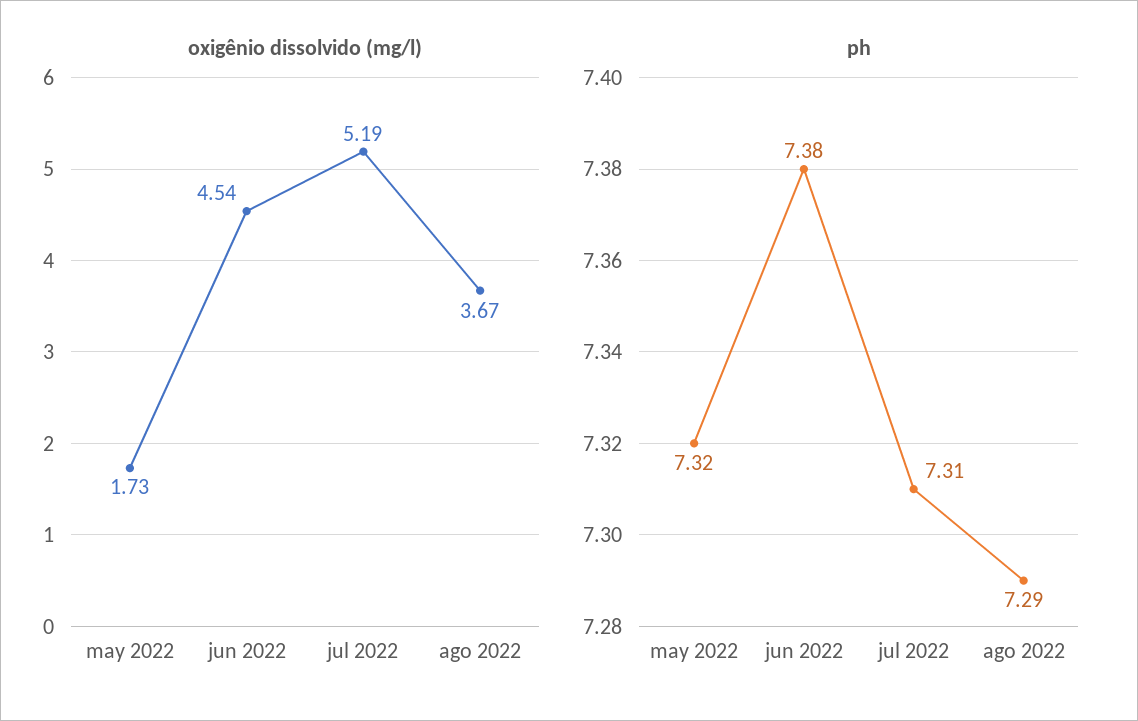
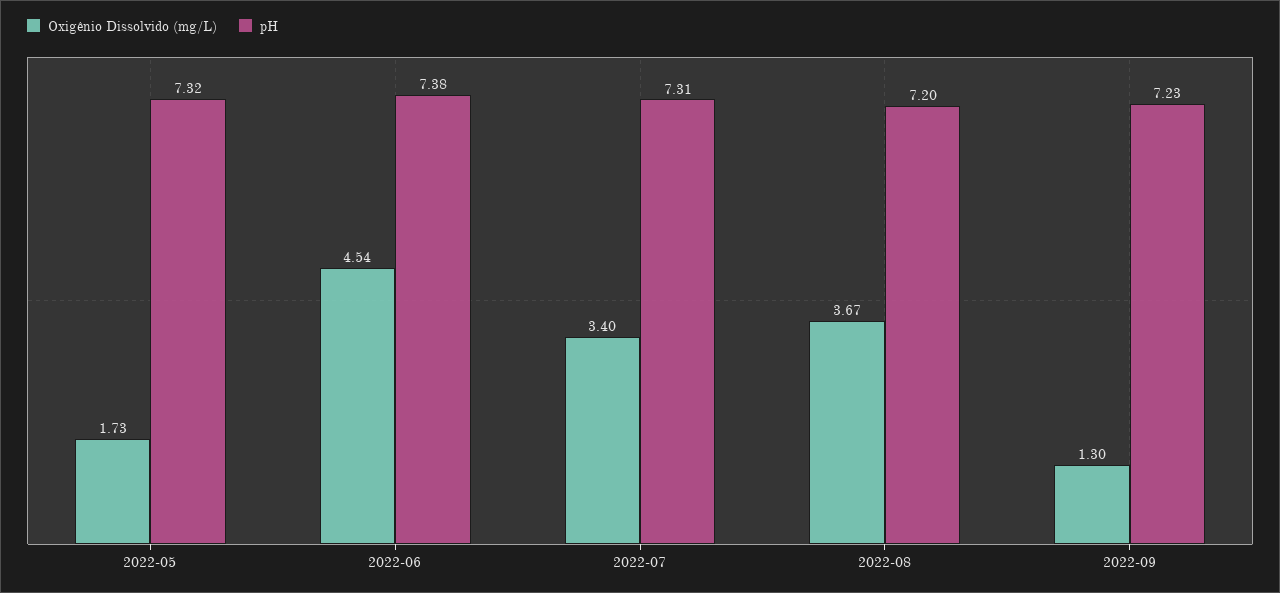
oxigênio dissolvido (mg/l), jul 2022: 5.19 -> 3.4
ph, ago 2022: 7.29 -> 7.2
oxigênio dissolvido (mg/l), 2022-09: none -> 1.3
ph, 2022-09: none -> 7.23

